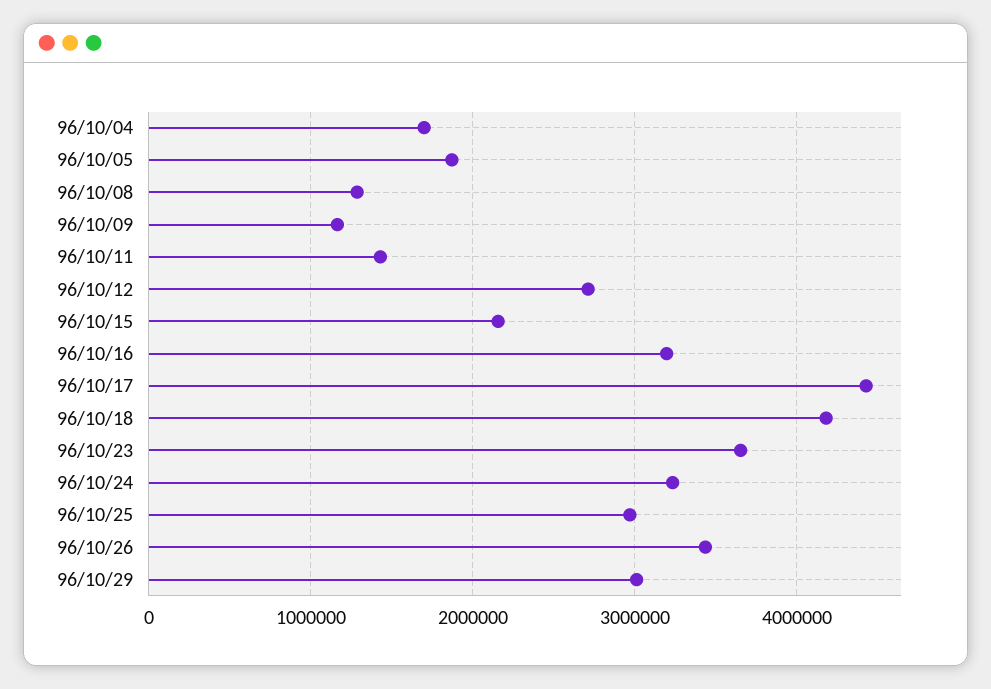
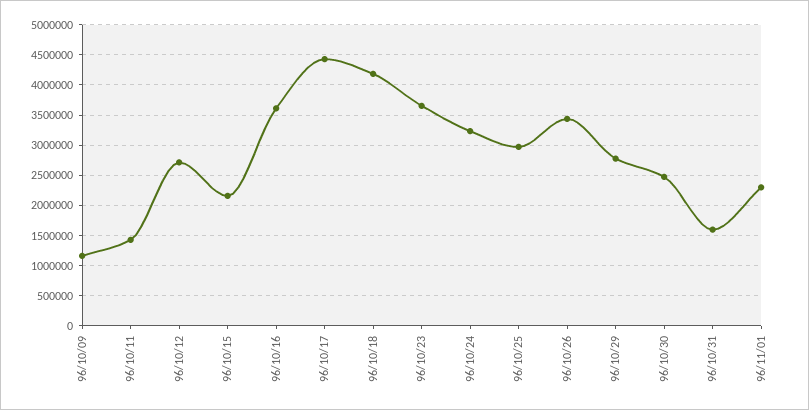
96/10/04: 1700000 -> none
96/10/05: 1900000 -> none
96/10/08: 1300000 -> none
96/10/16: 3200000 -> 3600000
96/10/29: 3000000 -> 2800000
96/10/30: none -> 2500000
96/10/31: none -> 1600000
96/11/01: none -> 2300000

